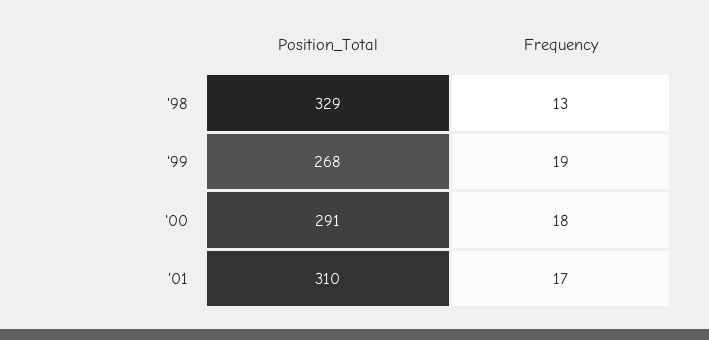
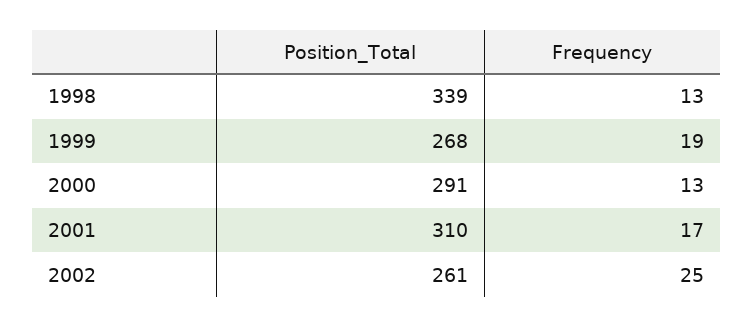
Position_Total, '98: 329 -> 339
Frequency, '00: 18 -> 13
Position_Total, 2002: none -> 261
Frequency, 2002: none -> 25

